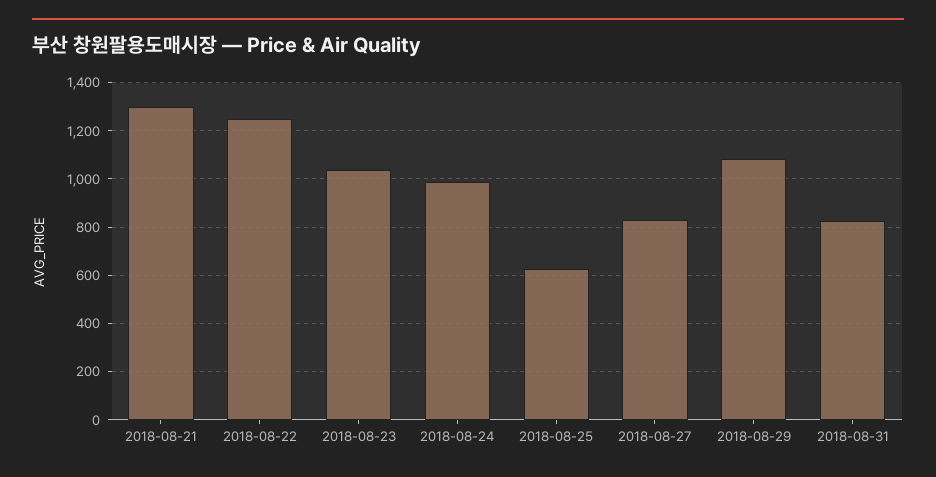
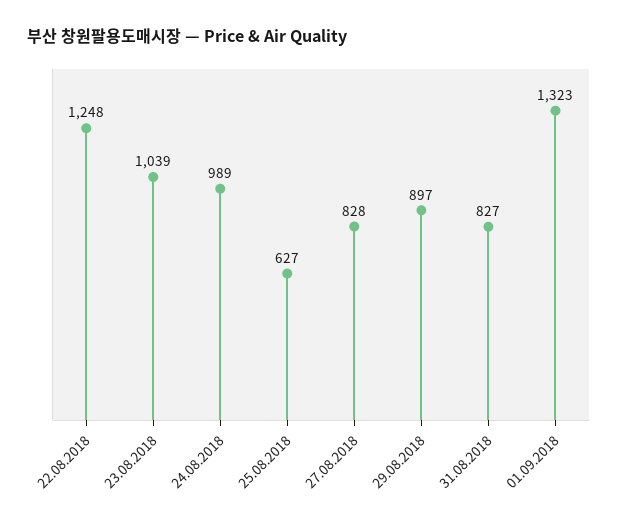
2018-08-21: 1300 -> none
2018-08-29: 1075 -> 897
01.09.2018: none -> 1323

